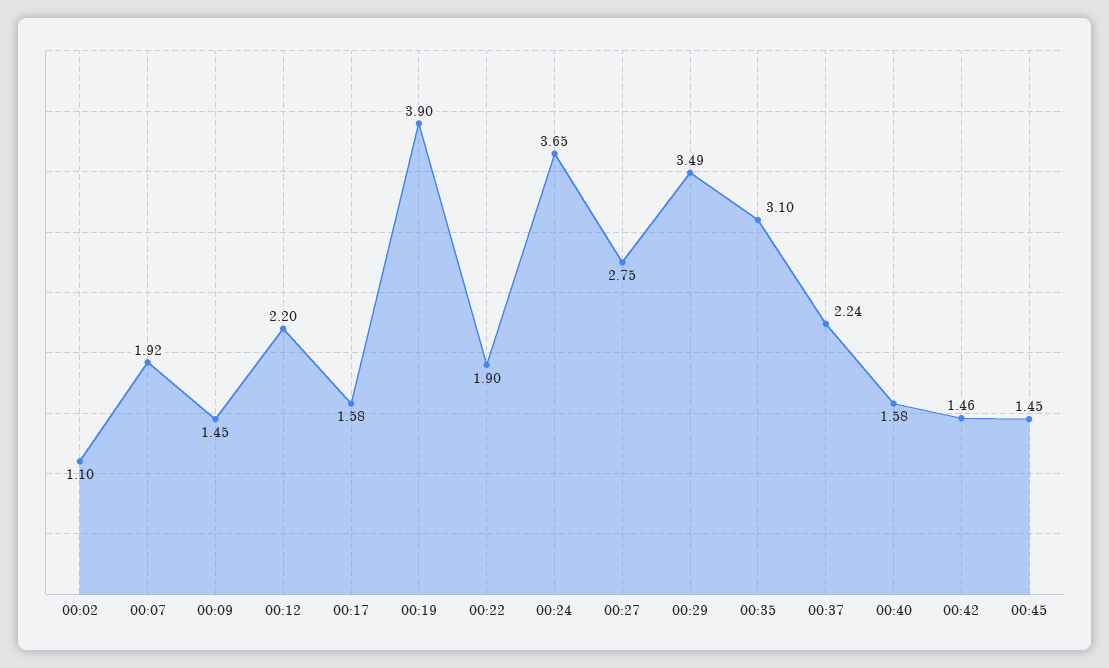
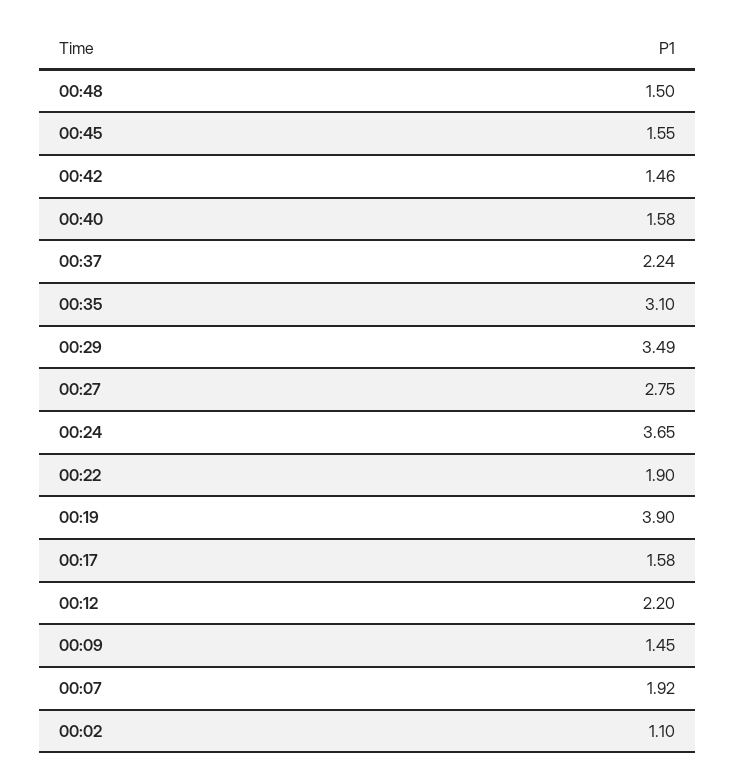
00:45: 1.45 -> 1.55
00:48: none -> 1.5

